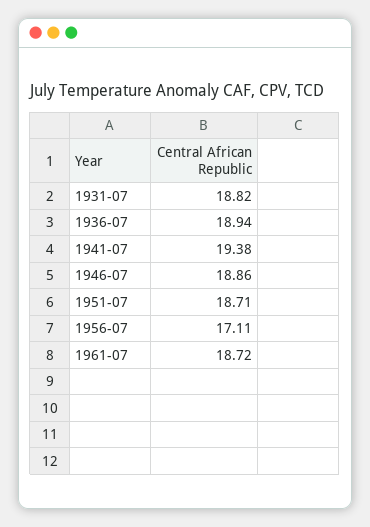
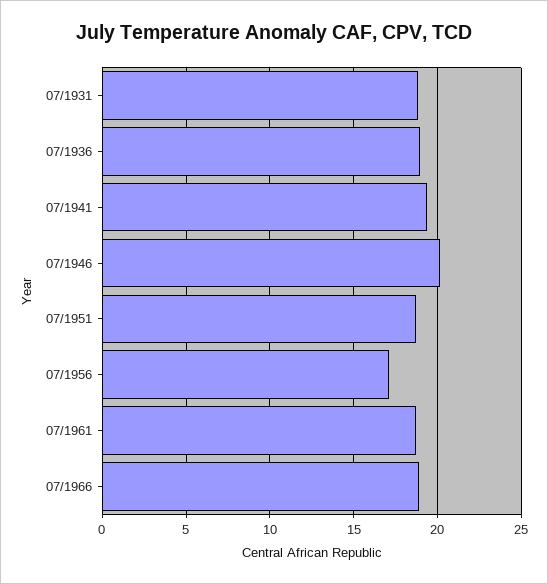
1946-07: 18.86 -> 20
07/1966: none -> 19

